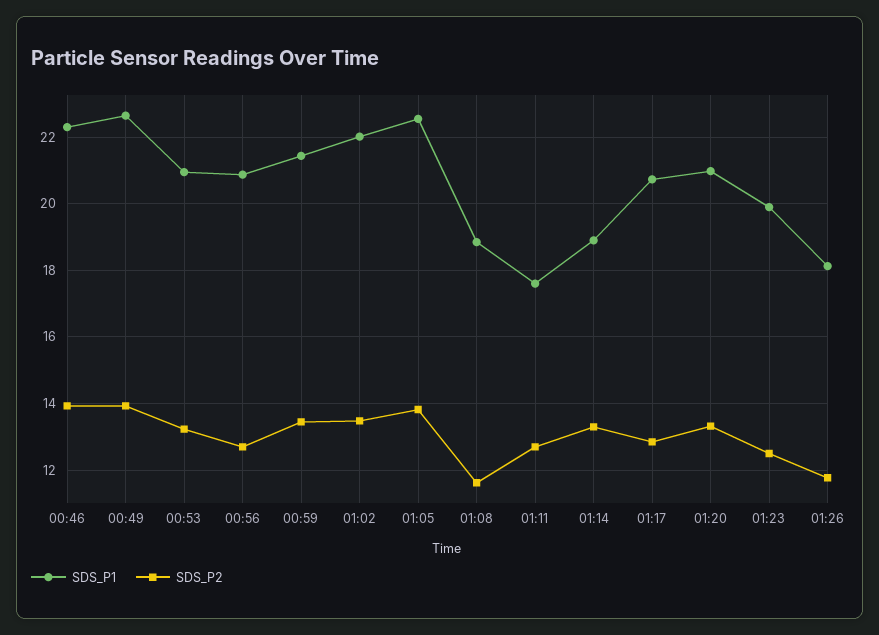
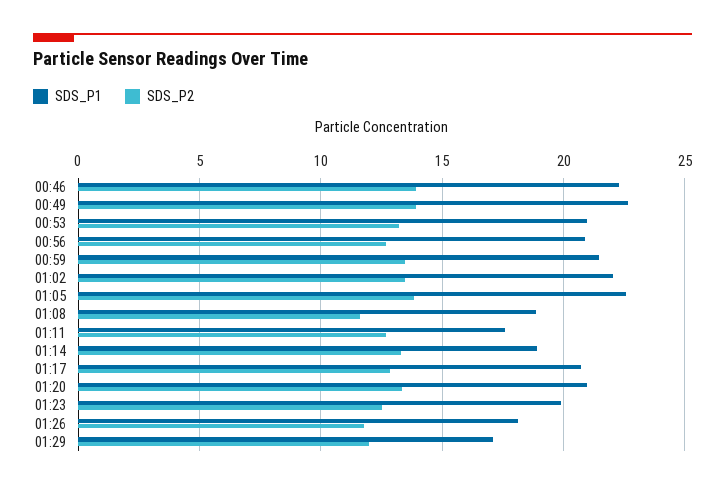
SDS_P1, 01:29: none -> 17
SDS_P2, 01:29: none -> 12

